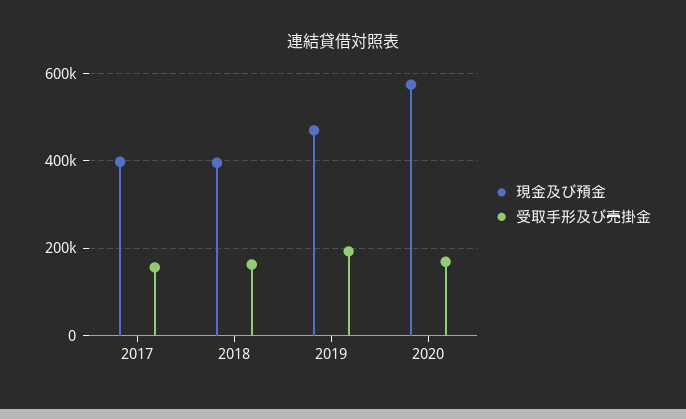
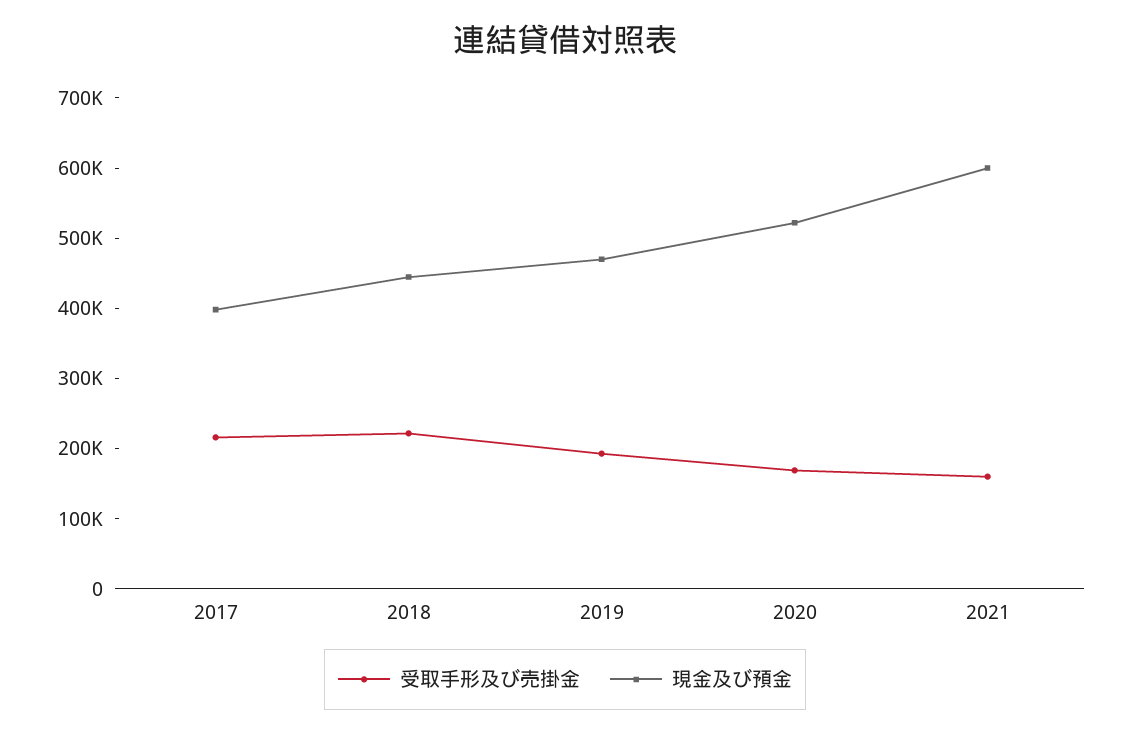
受取手形及び売掛金, 2017: 160000 -> 220000
現金及び預金, 2018: 400000 -> 440000
受取手形及び売掛金, 2018: 160000 -> 220000
現金及び預金, 2020: 580000 -> 520000
受取手形及び売掛金, 2021: none -> 160000
現金及び預金, 2021: none -> 600000

